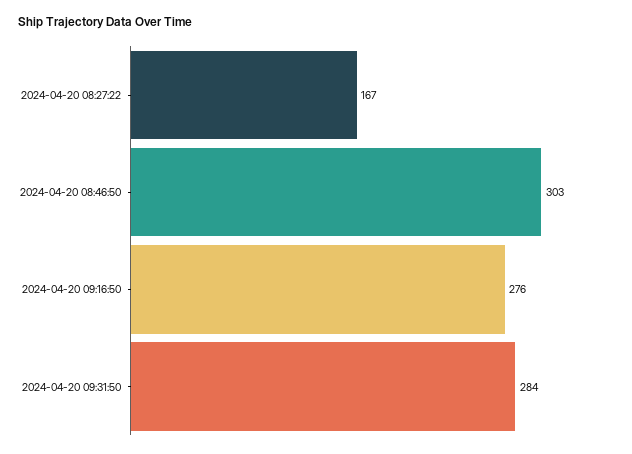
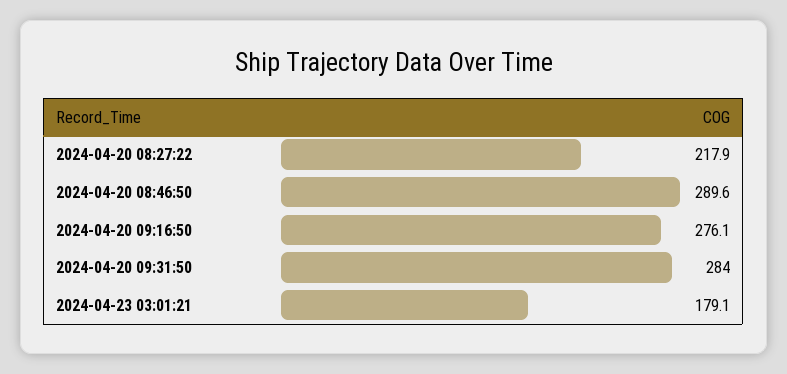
2024-04-20 08:27:22: 167 -> 217.9
2024-04-20 08:46:50: 303 -> 289.6
2024-04-23 03:01:21: none -> 179.1

